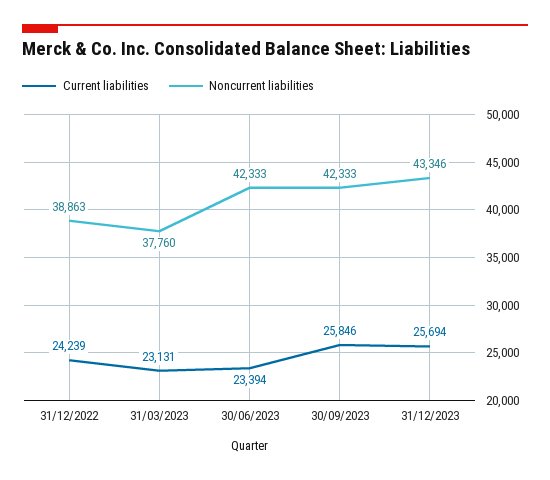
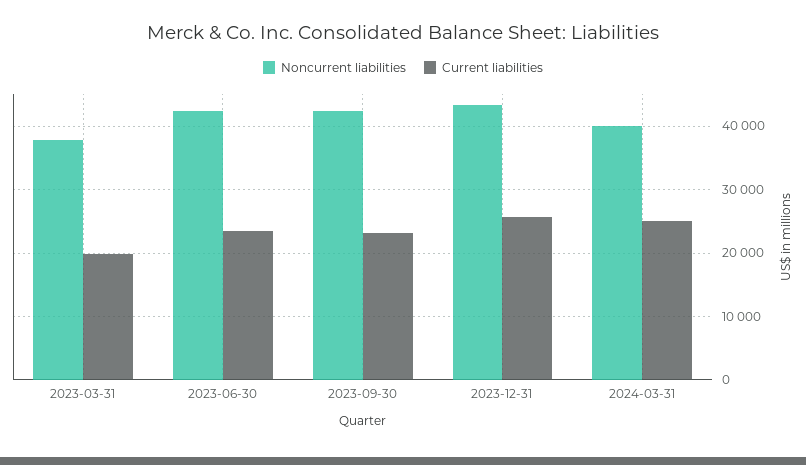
Current liabilities, 31/12/2022: 24239 -> none
Noncurrent liabilities, 31/12/2022: 38863 -> none
Current liabilities, 31/03/2023: 23131 -> 20000
Current liabilities, 30/09/2023: 25846 -> 23000
Noncurrent liabilities, 2024-03-31: none -> 40000
Current liabilities, 2024-03-31: none -> 25000

